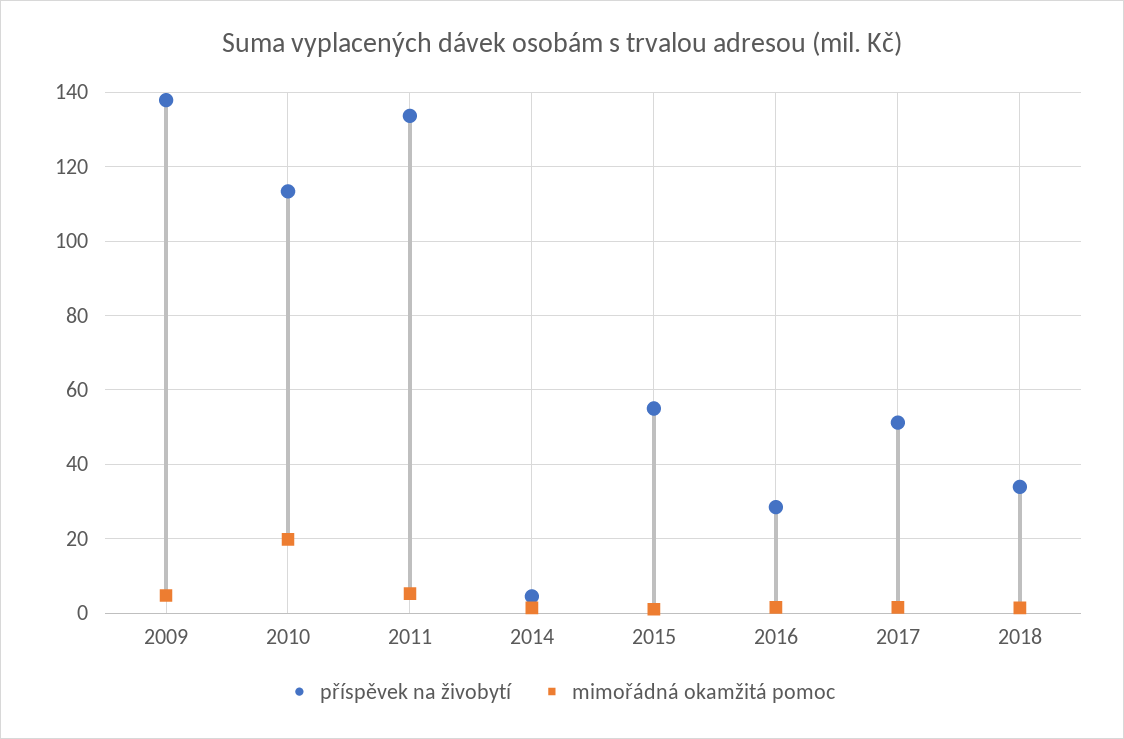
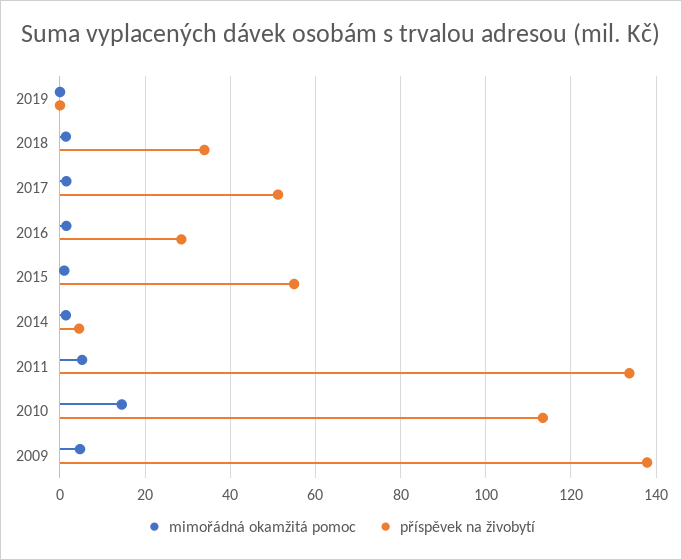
mimořádná okamžitá pomoc, 2010: 20 -> 14
mimořádná okamžitá pomoc, 2019: none -> 0
příspěvek na živobytí, 2019: none -> 0

